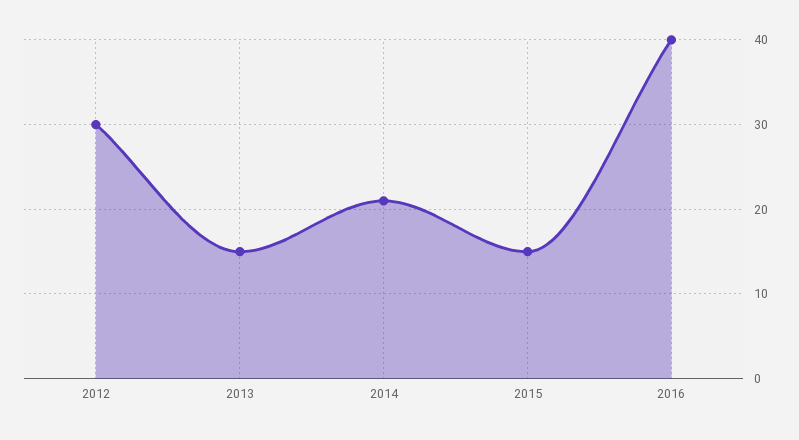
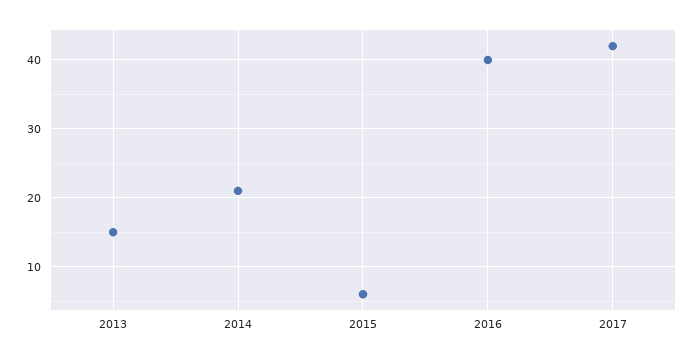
2012: 30 -> none
2015: 15 -> 6
2017: none -> 42

